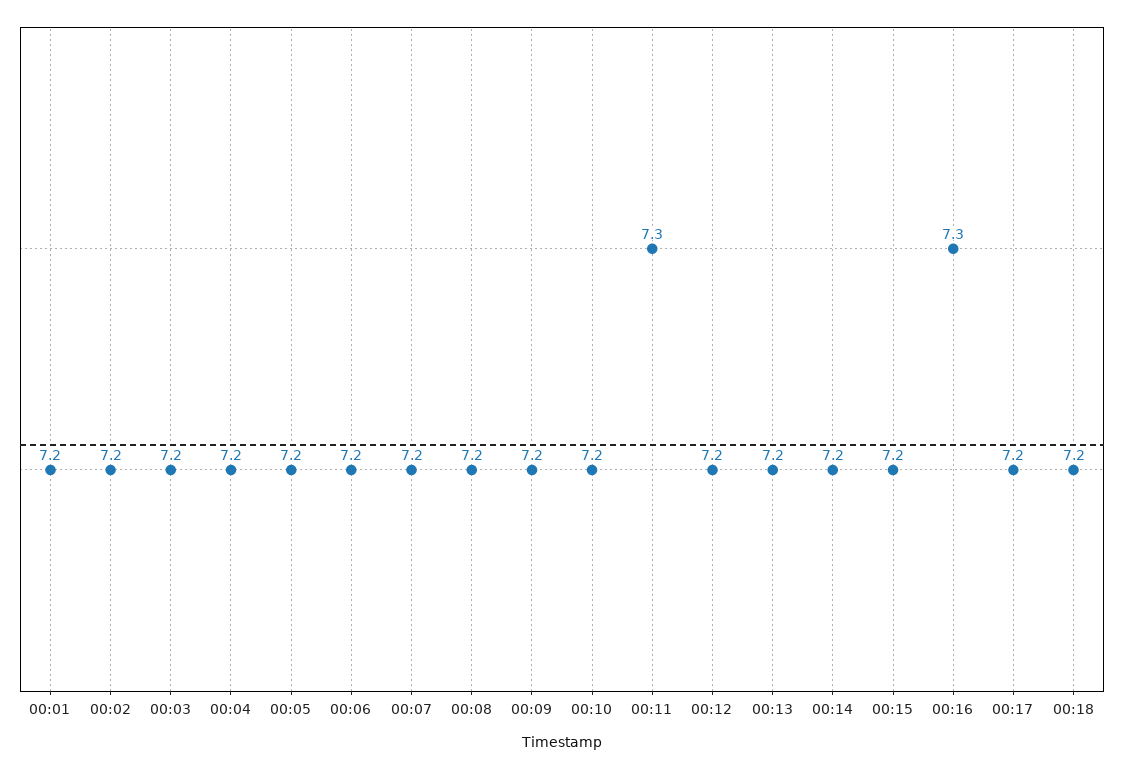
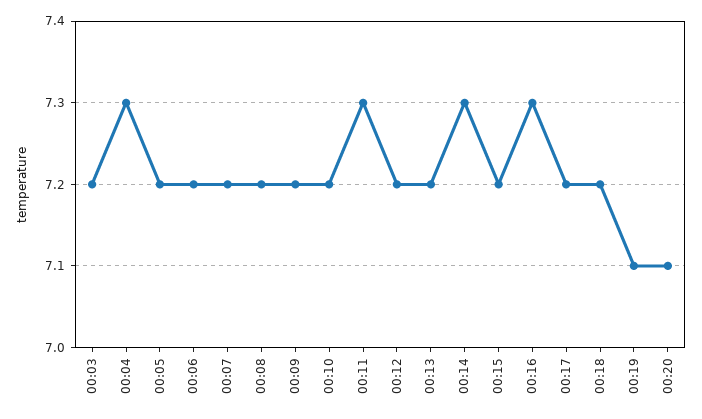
00:01: 7.2 -> none
00:02: 7.2 -> none
00:04: 7.2 -> 7.3
00:14: 7.2 -> 7.3
00:19: none -> 7.1
00:20: none -> 7.1

